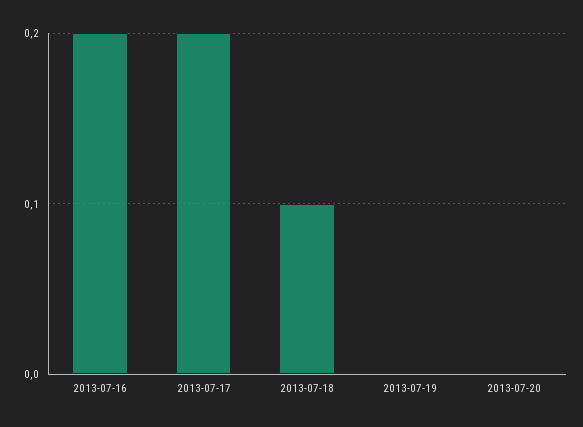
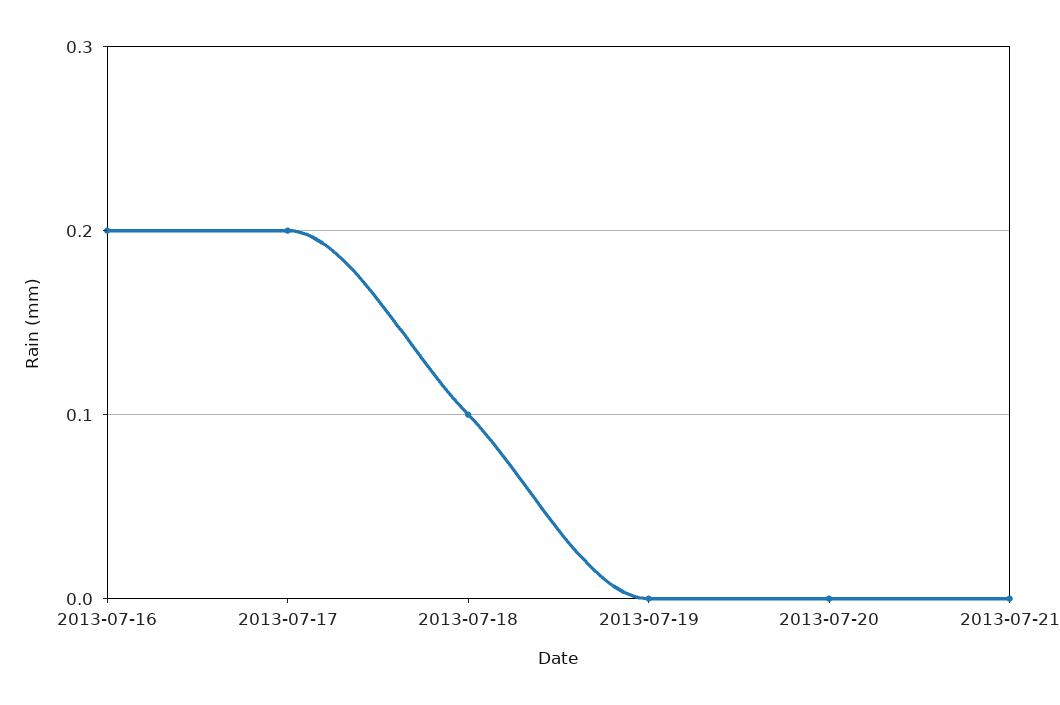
2013-07-21: none -> 0

